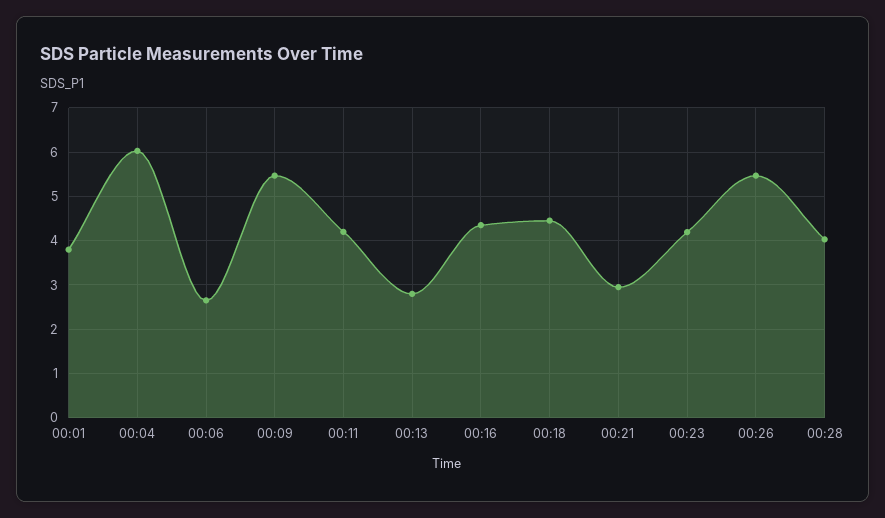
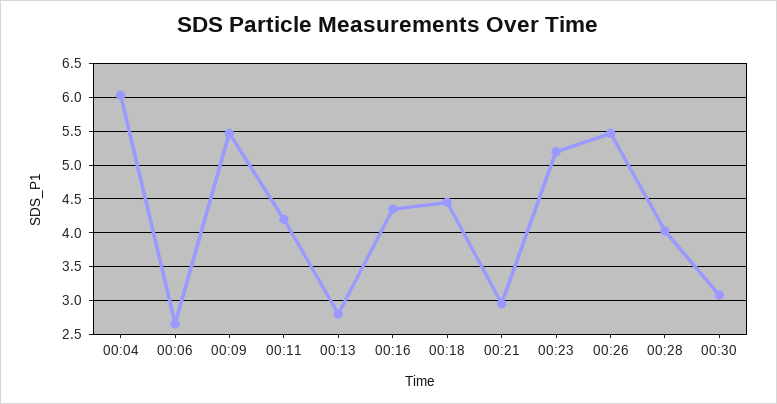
00:01: 3.8 -> none
00:23: 4.2 -> 5.2
00:30: none -> 3.1

